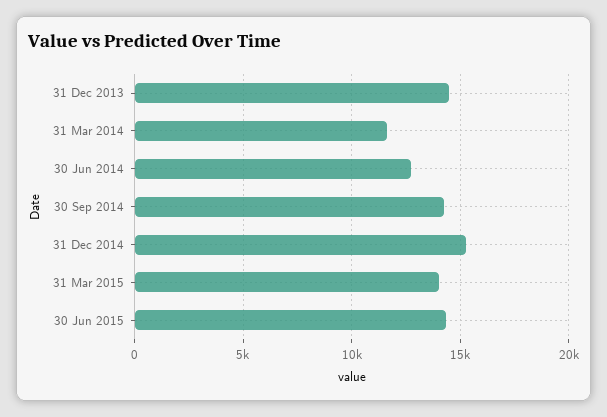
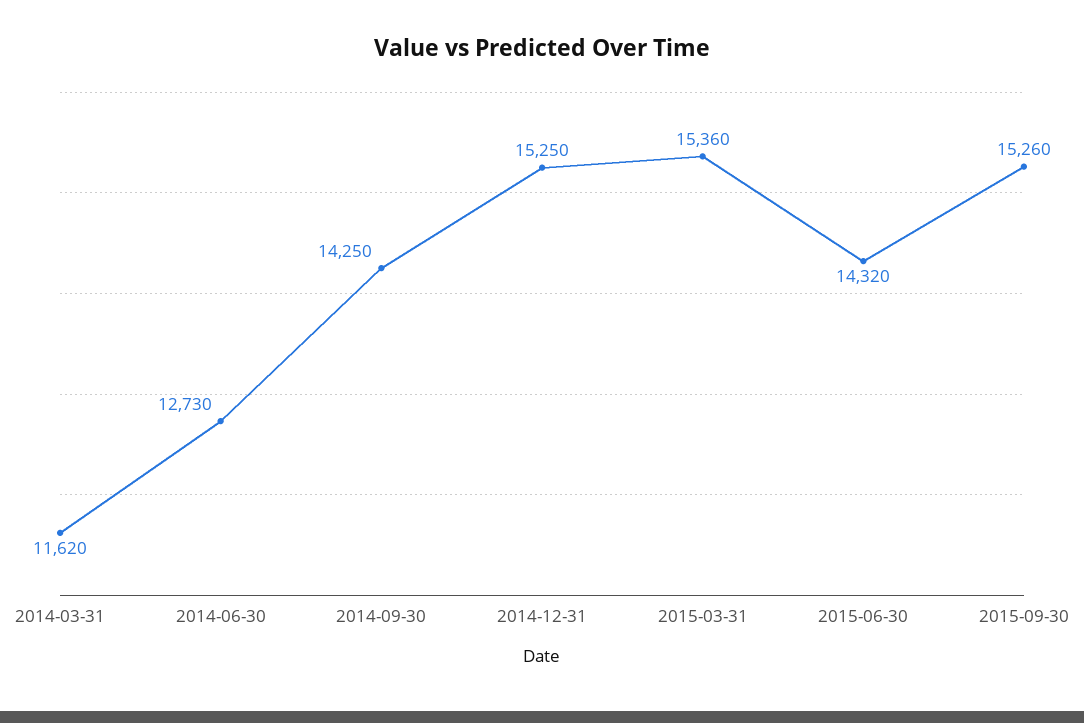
31 Dec 2013: 14500 -> none
31 Mar 2015: 14000 -> 15360
2015-09-30: none -> 15260

